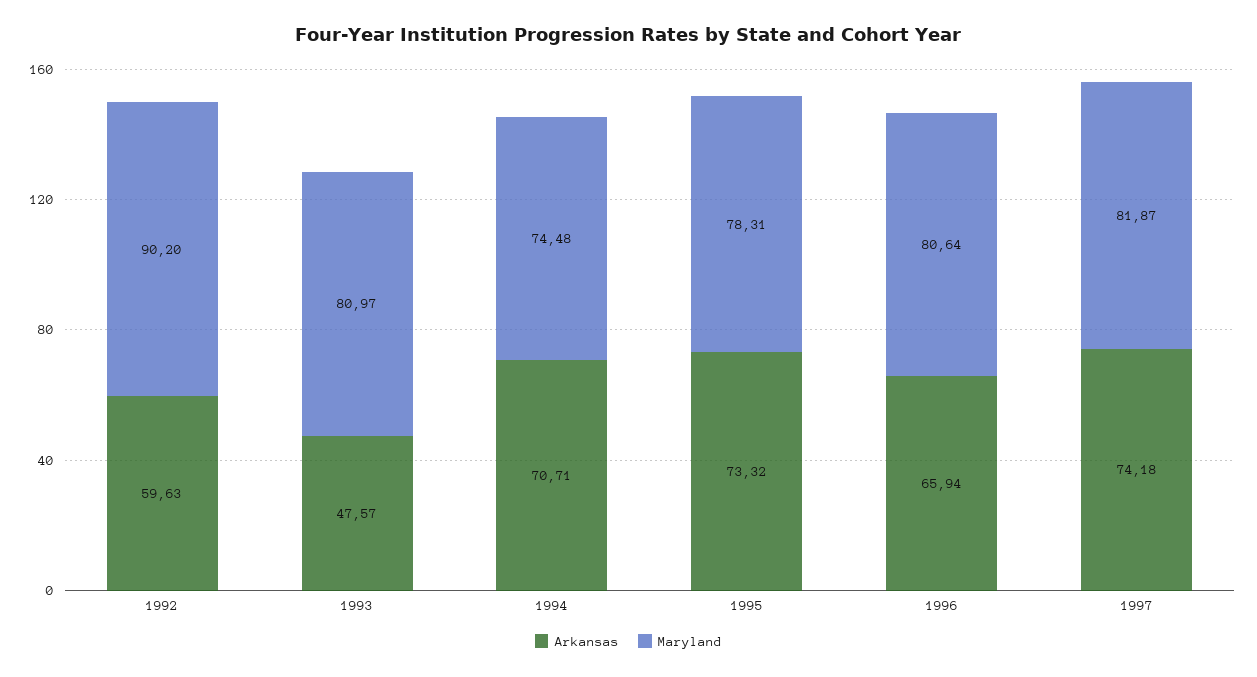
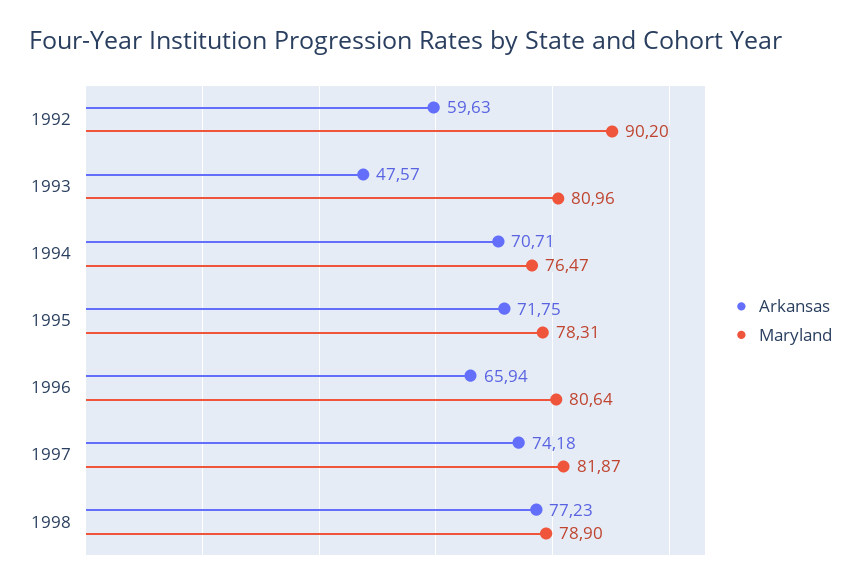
Maryland, 1993: 80.97 -> 80.96
Maryland, 1994: 74.48 -> 76.47
Arkansas, 1995: 73.32 -> 71.75
Arkansas, 1998: none -> 77.23
Maryland, 1998: none -> 78.9

